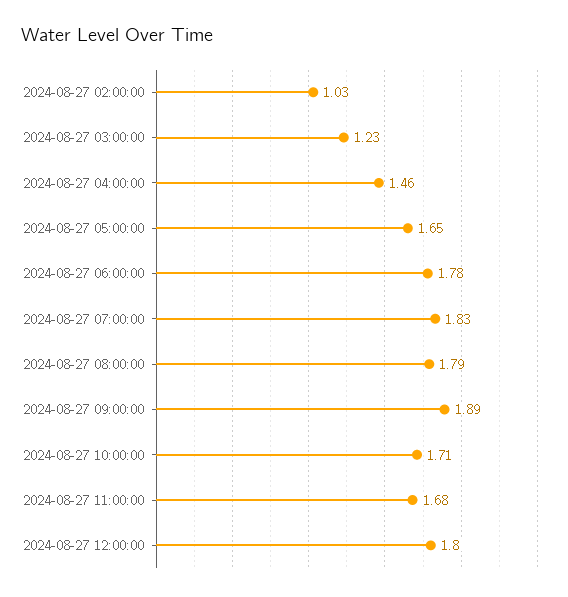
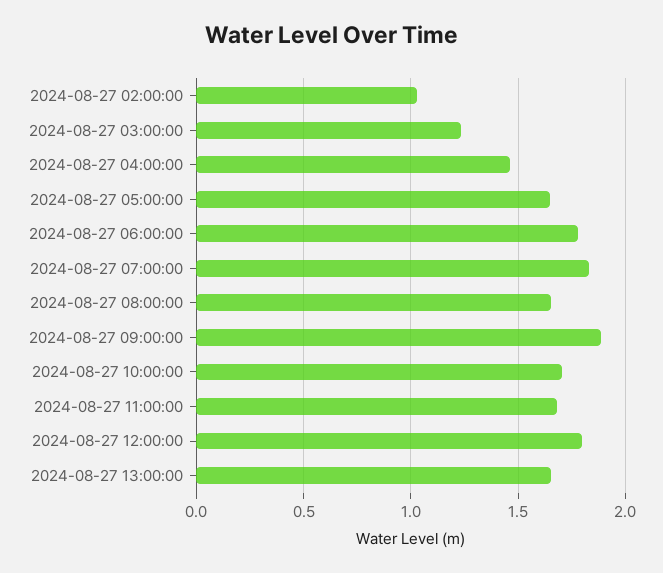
2024-08-27 08:00:00: 1.79 -> 1.65
2024-08-27 13:00:00: none -> 1.65

